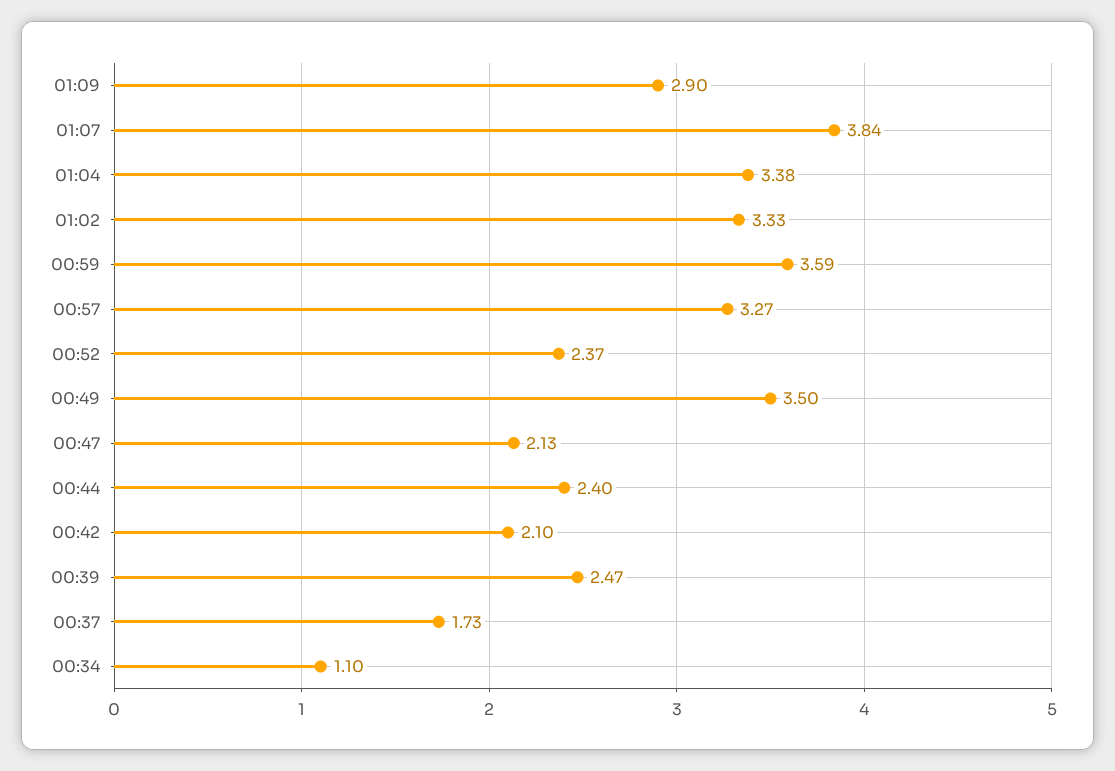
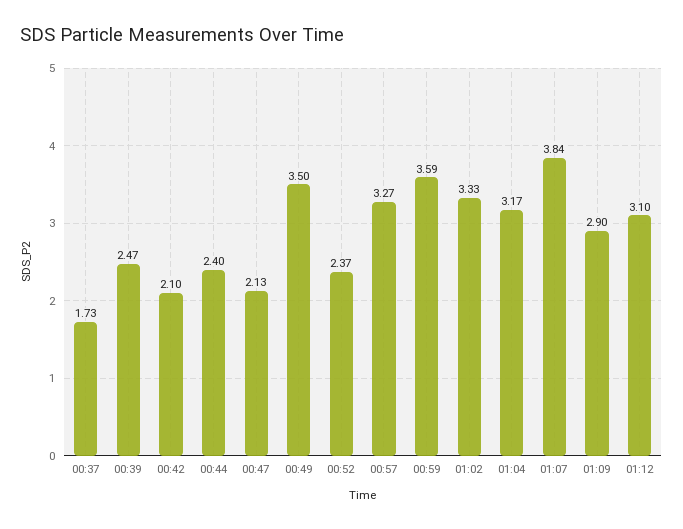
01:04: 3.38 -> 3.17
00:34: 1.1 -> none
01:12: none -> 3.1

